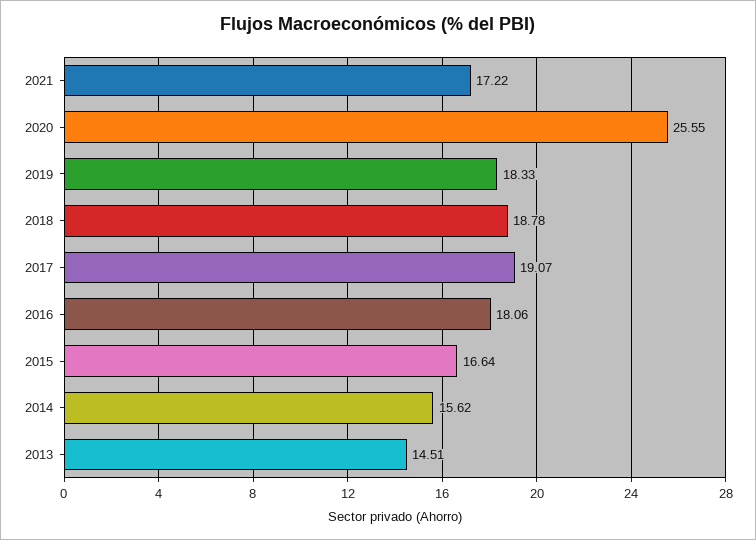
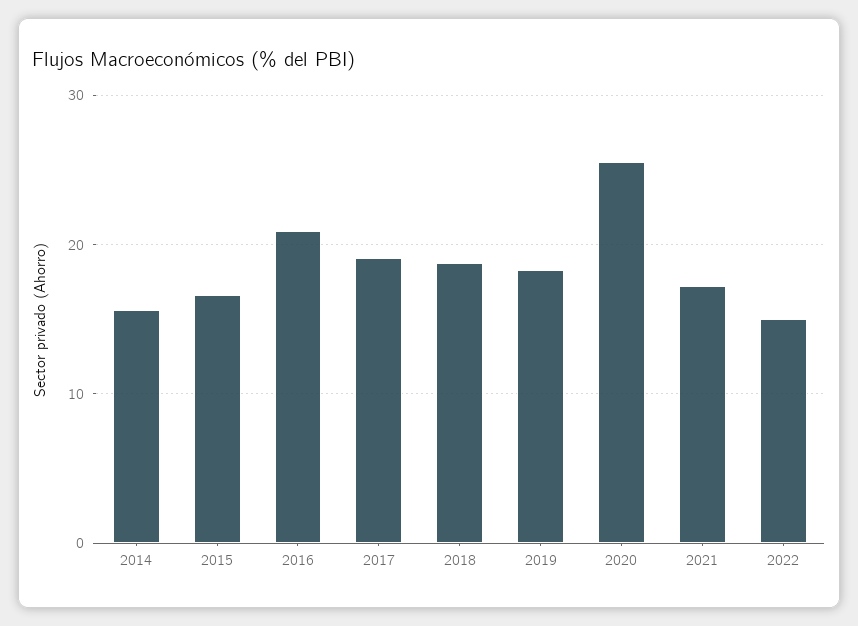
2016: 18.06 -> 21
2013: 14.51 -> none
2022: none -> 15

